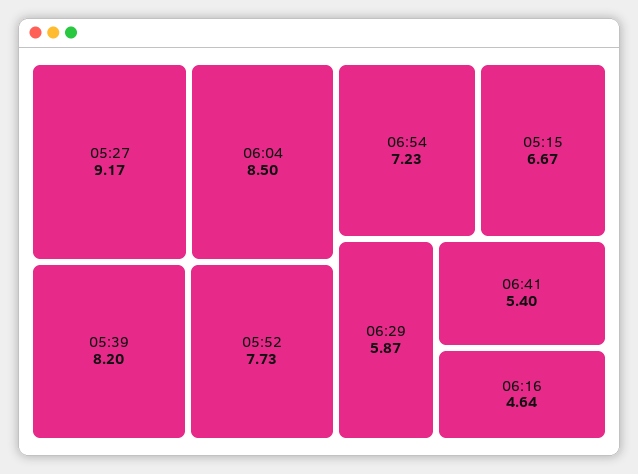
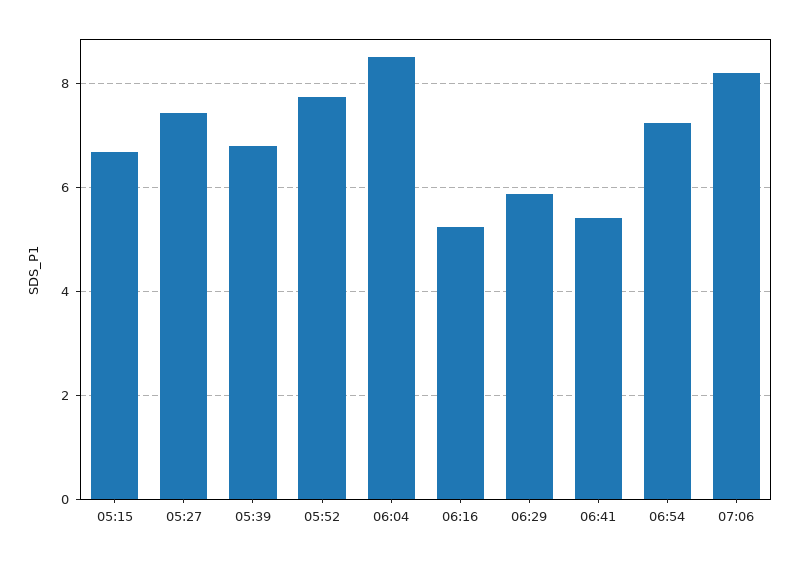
05:27: 9.17 -> 7.4
05:39: 8.2 -> 6.8
06:16: 4.64 -> 5.2
07:06: none -> 8.2

